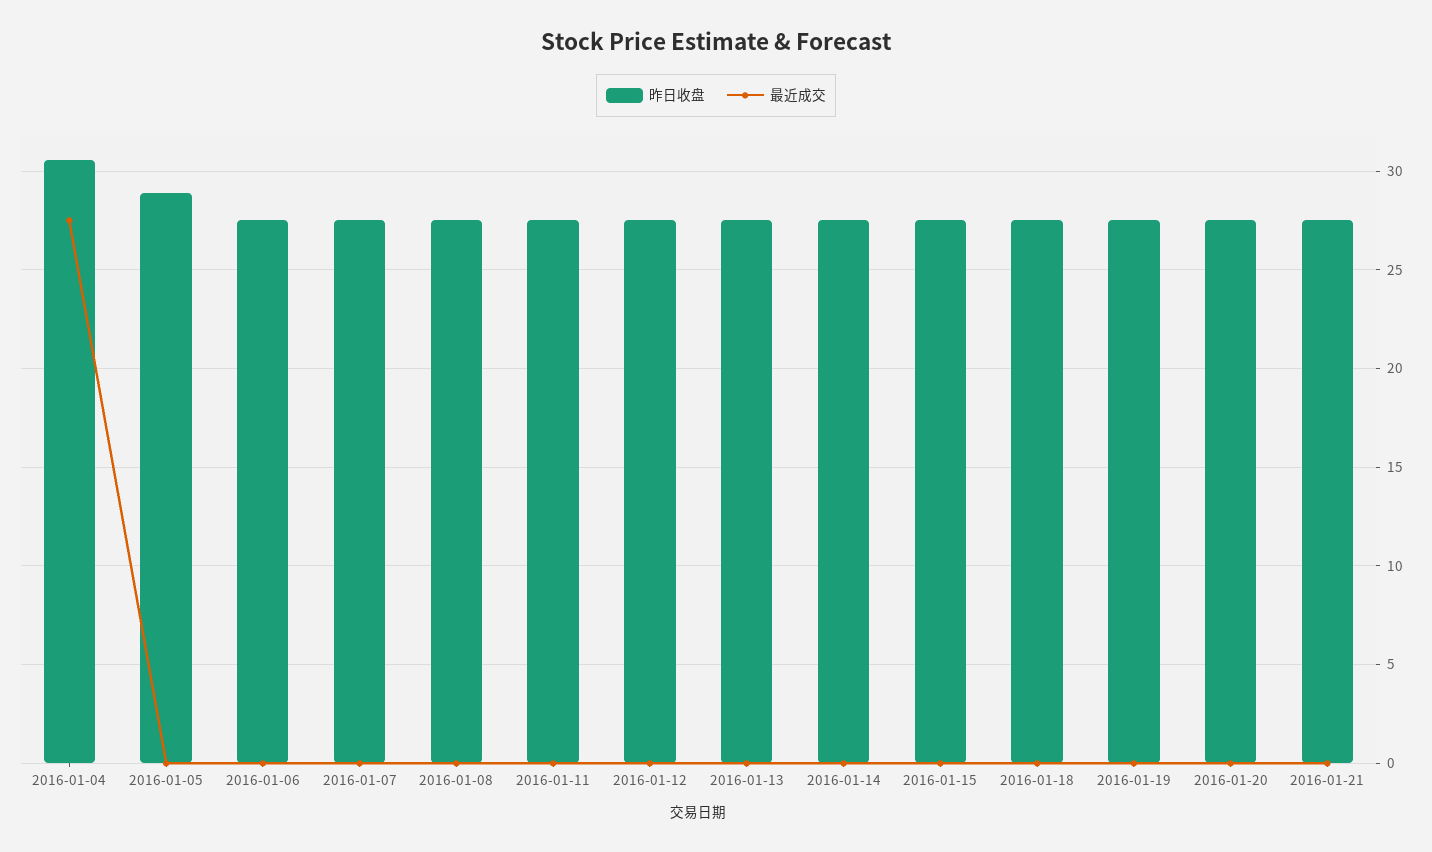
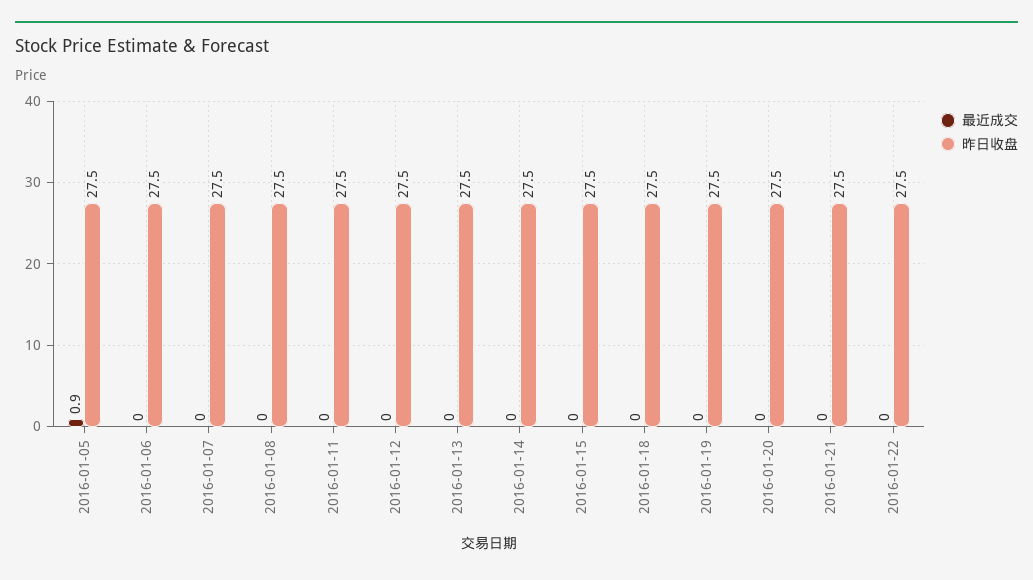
昨日收盘, 2016-01-04: 30.5 -> none
最近成交, 2016-01-04: 27.5 -> none
昨日收盘, 2016-01-05: 29 -> 27.5
最近成交, 2016-01-05: 0 -> 0.9
最近成交, 2016-01-22: none -> 0
昨日收盘, 2016-01-22: none -> 27.5

